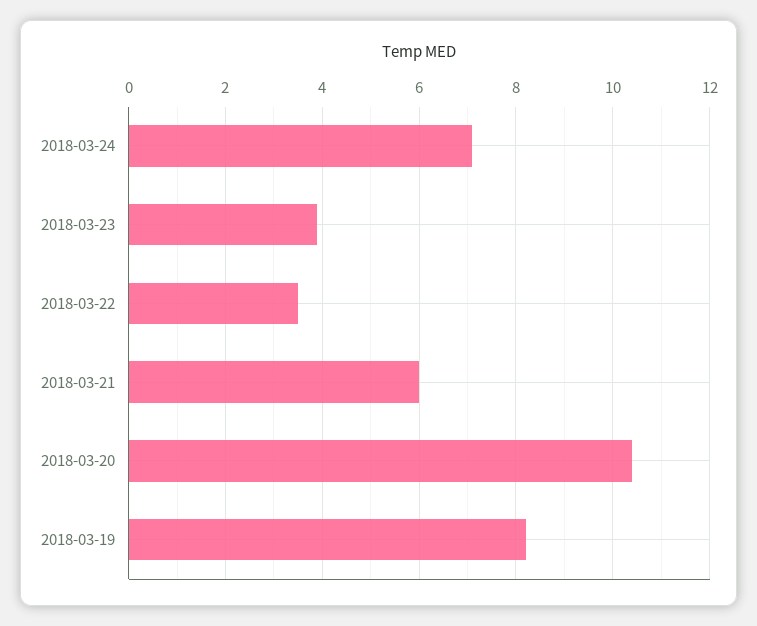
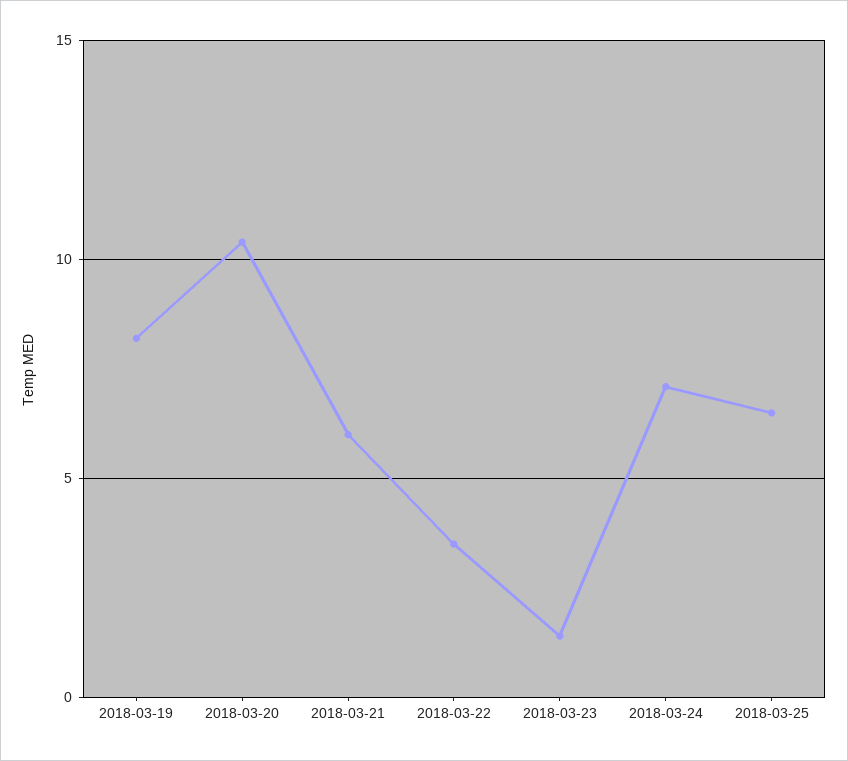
2018-03-23: 4 -> 1.5
2018-03-25: none -> 6.5

